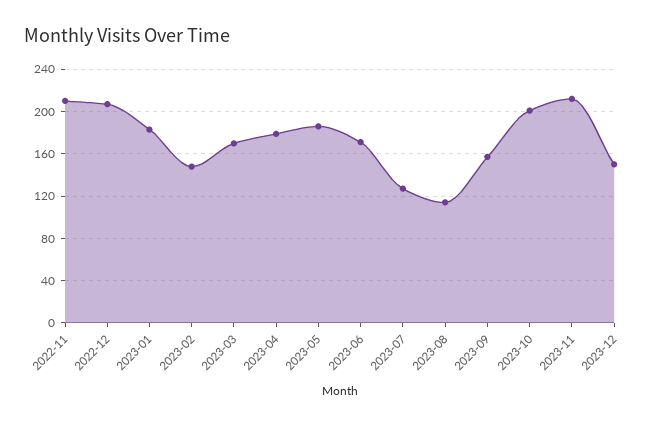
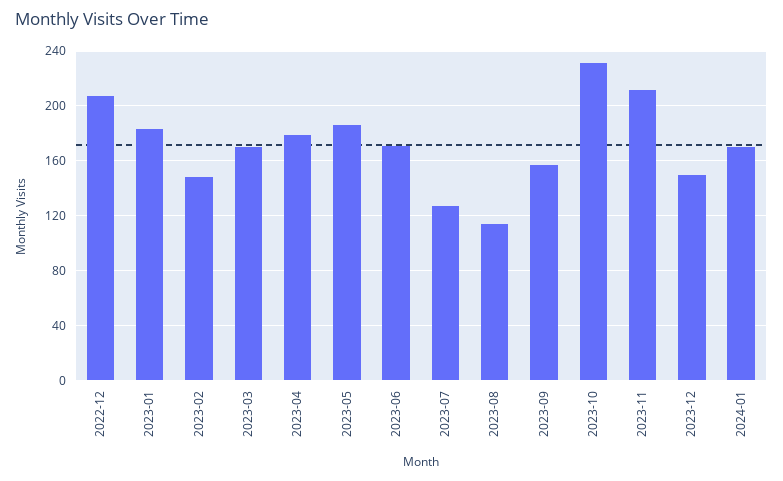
2022-11: 210 -> none
2023-10: 200 -> 230
2024-01: none -> 170

